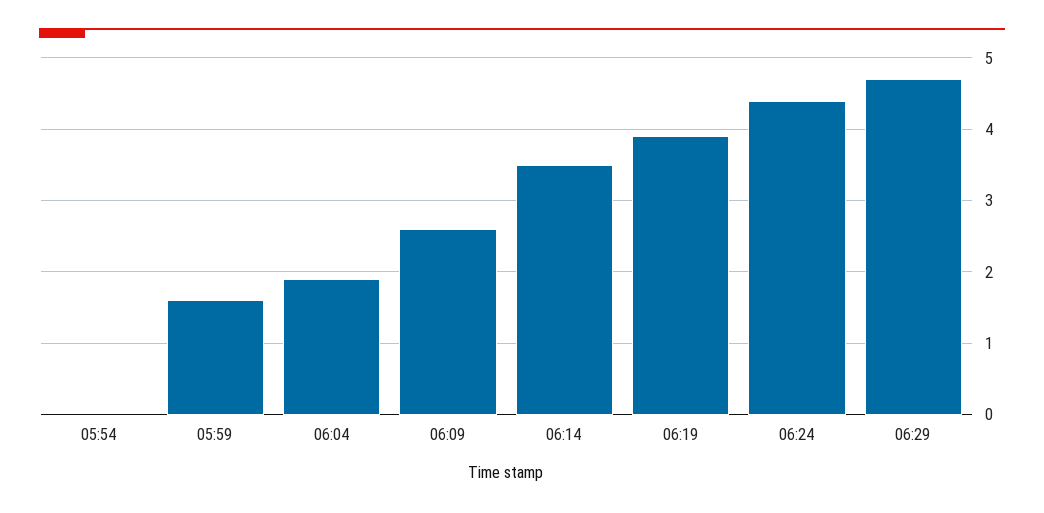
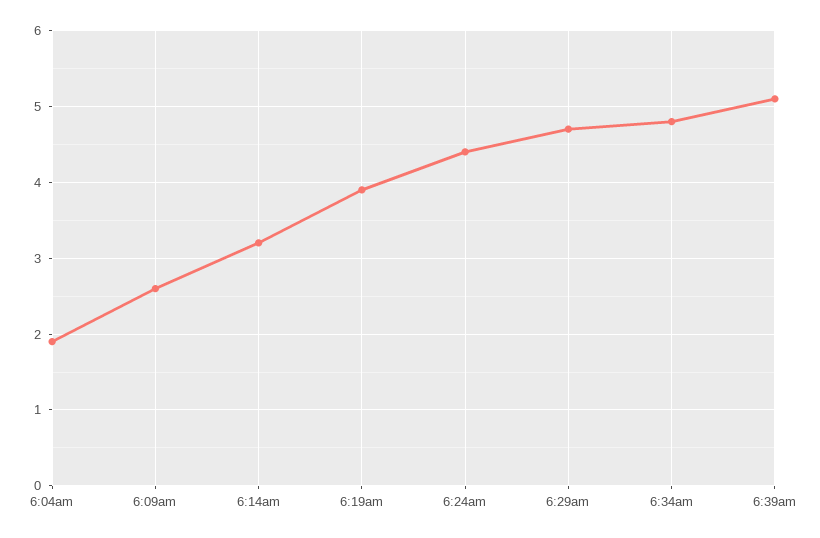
05:54: 0 -> none
05:59: 1.6 -> none
06:14: 3.5 -> 3.2
6:34am: none -> 4.8
6:39am: none -> 5.1

